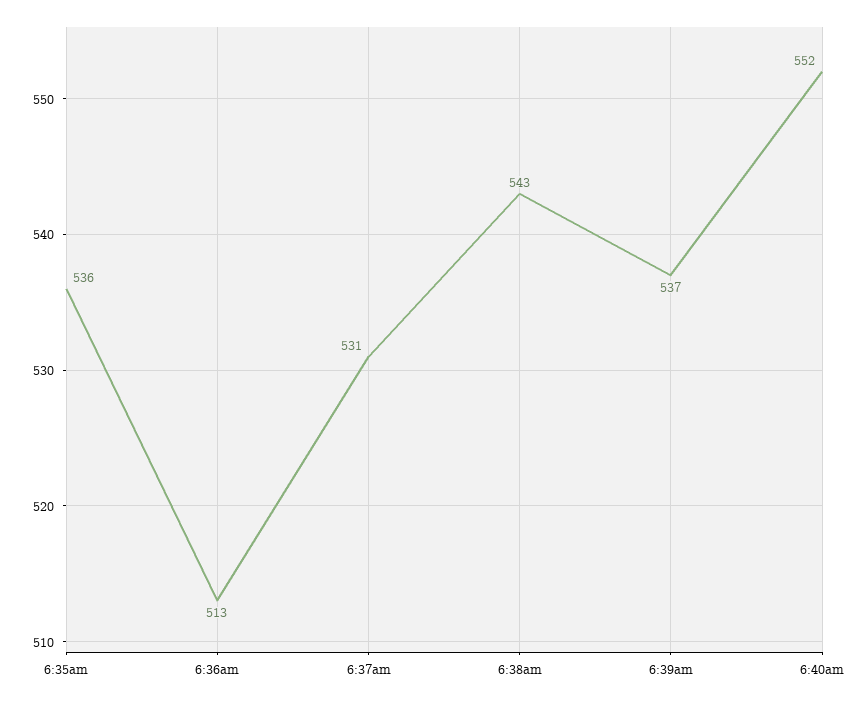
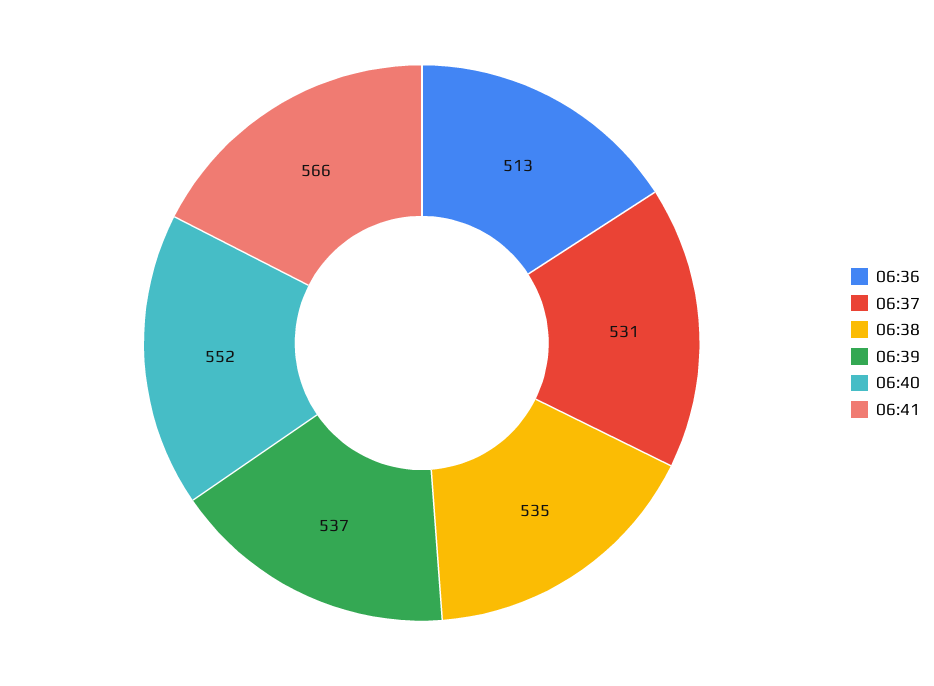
6:35am: 536 -> none
6:38am: 543 -> 535
06:41: none -> 566

